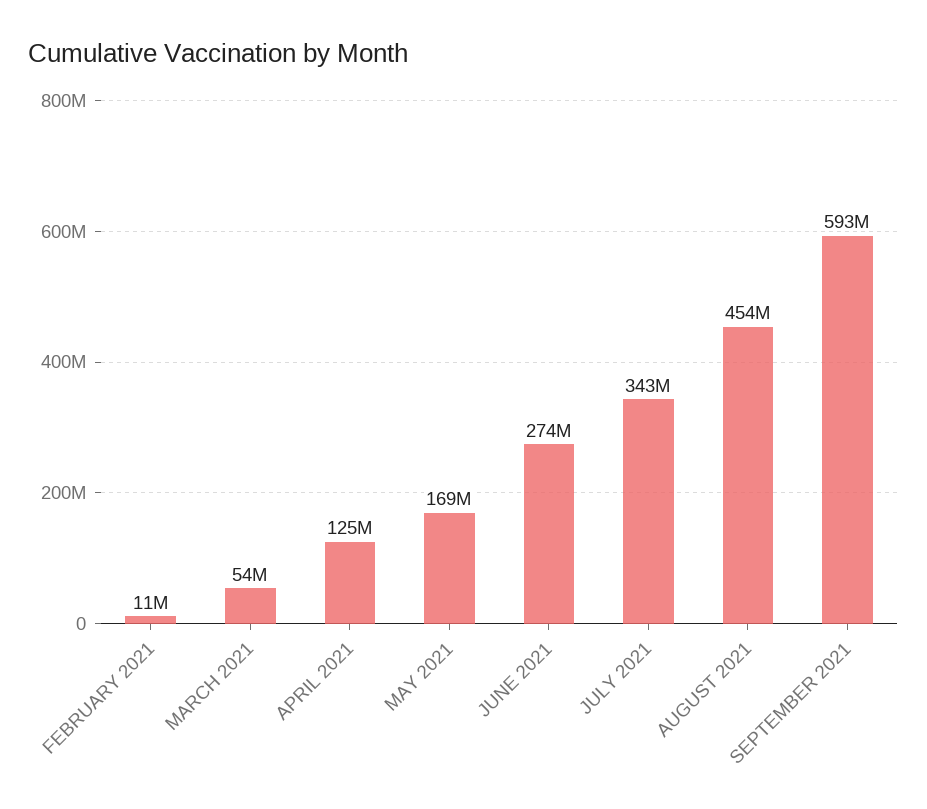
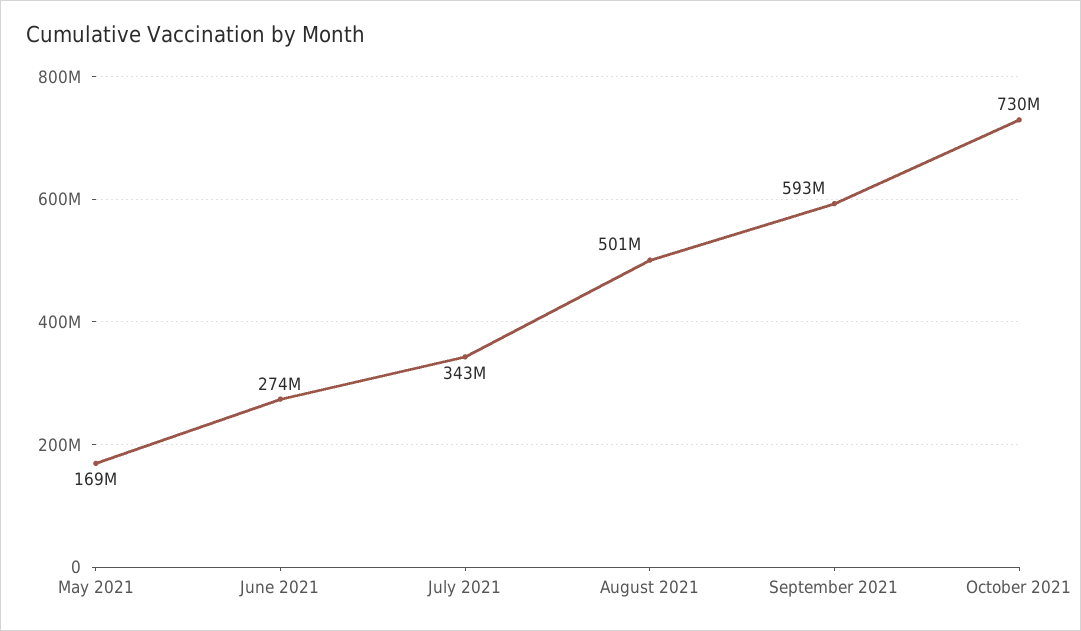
FEBRUARY 2021: 11000000 -> none
MARCH 2021: 54000000 -> none
APRIL 2021: 125000000 -> none
AUGUST 2021: 454000000 -> 501000000
October 2021: none -> 730000000

